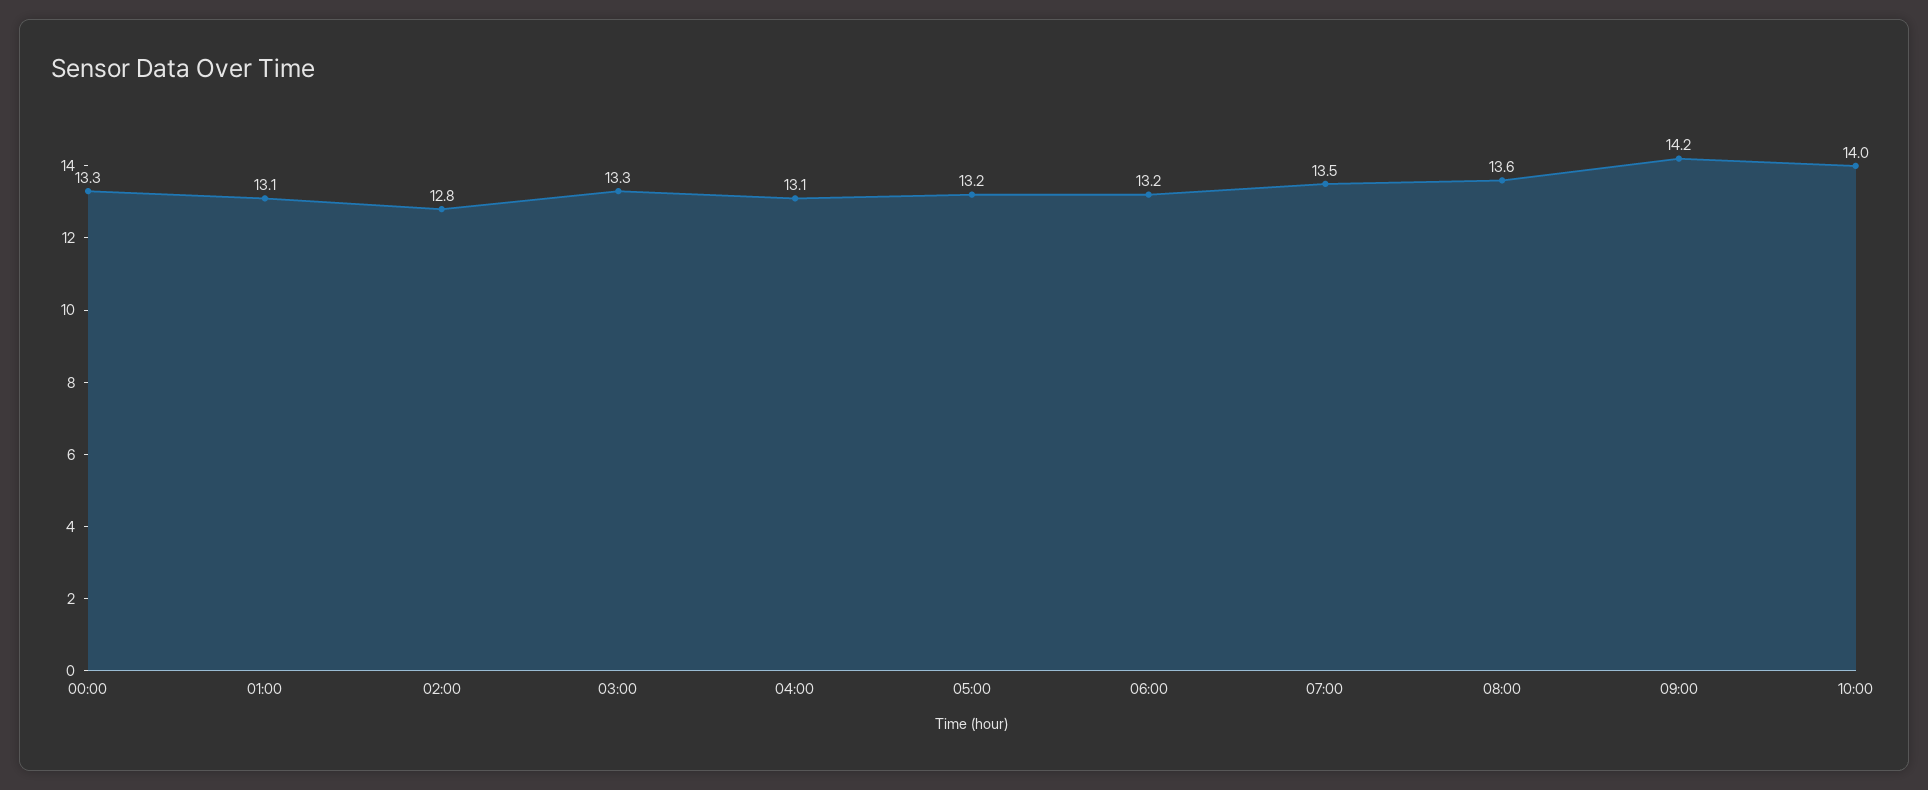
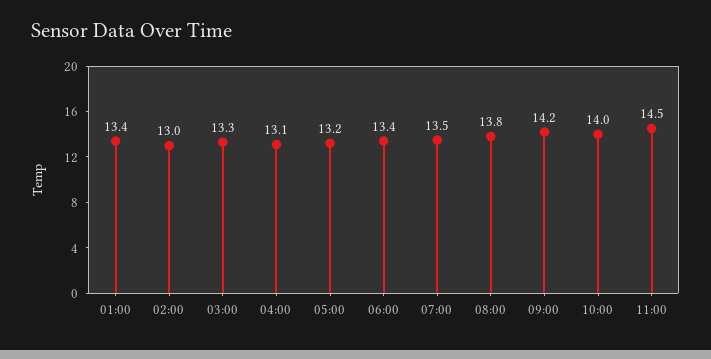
00:00: 13.3 -> none
01:00: 13.1 -> 13.4
02:00: 12.8 -> 13
06:00: 13.2 -> 13.4
08:00: 13.6 -> 13.8
11:00: none -> 14.5

